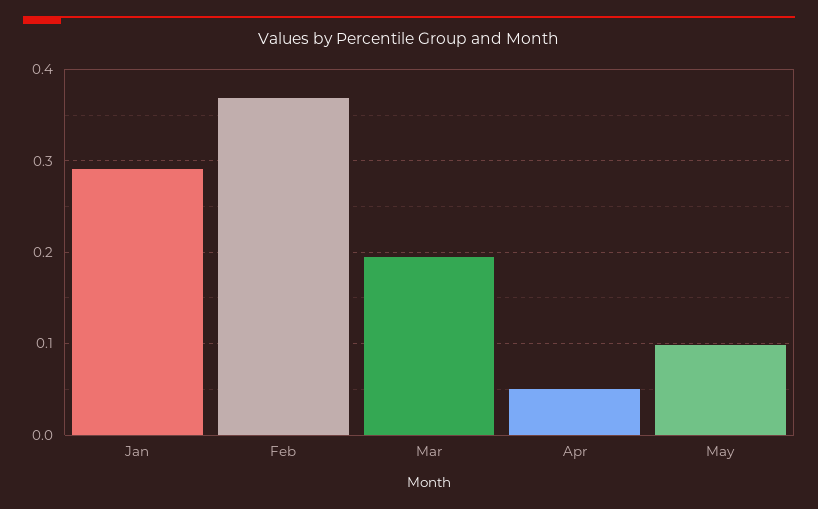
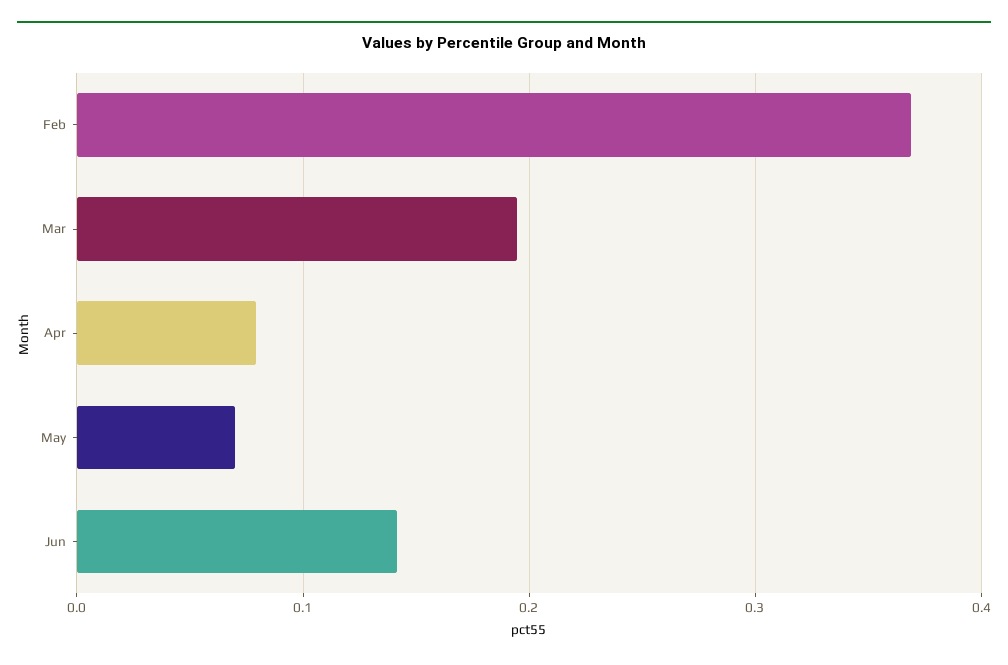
Jan: 0.29 -> none
Apr: 0.05 -> 0.08
May: 0.1 -> 0.07
Jun: none -> 0.14

